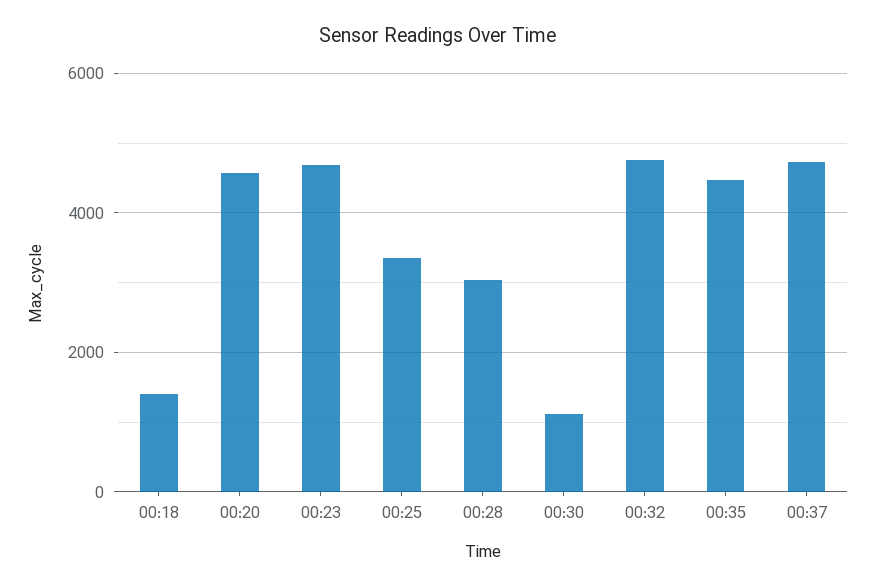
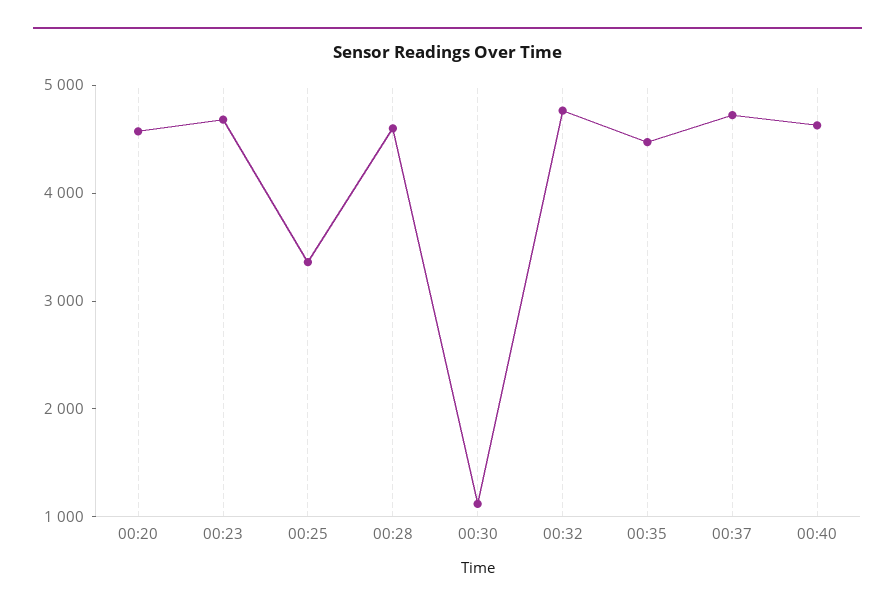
00:18: 1400 -> none
00:28: 3000 -> 4600
00:40: none -> 4600

